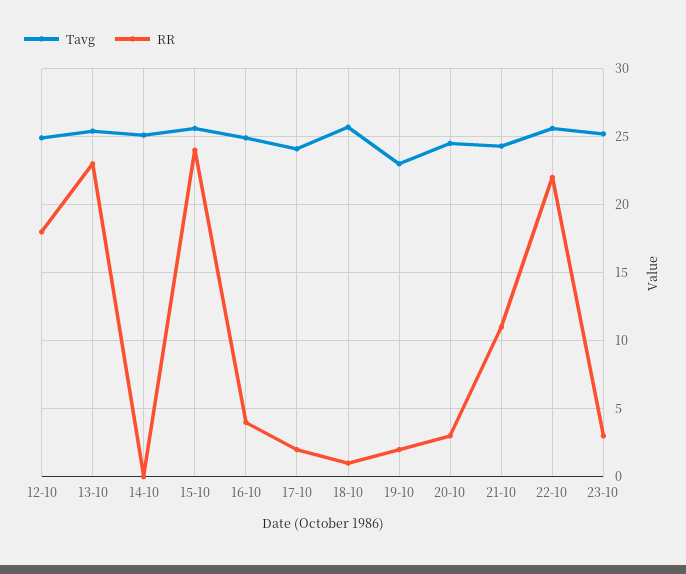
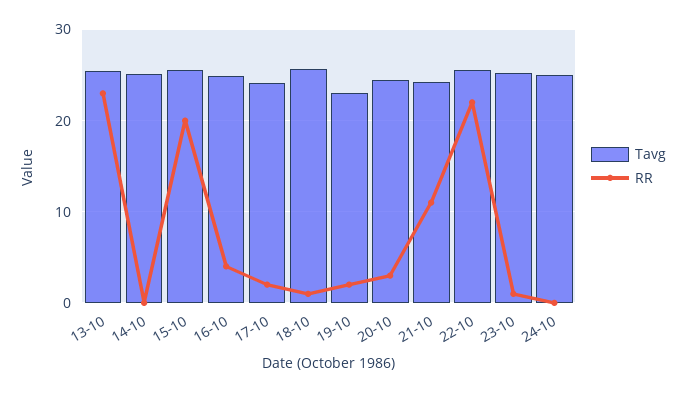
Tavg, 12-10: 25 -> none
RR, 12-10: 18 -> none
RR, 15-10: 24 -> 20
RR, 23-10: 3 -> 1
Tavg, 24-10: none -> 25
RR, 24-10: none -> 0

